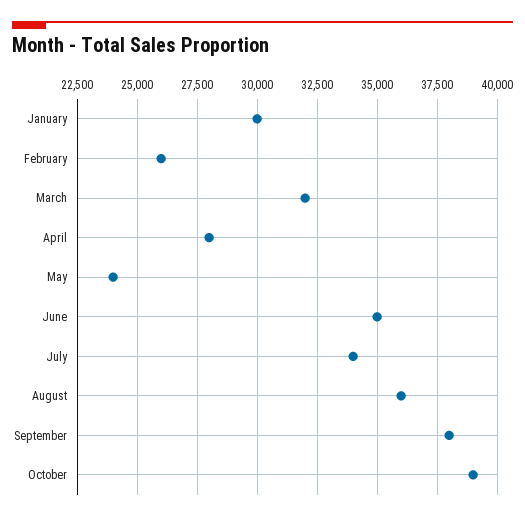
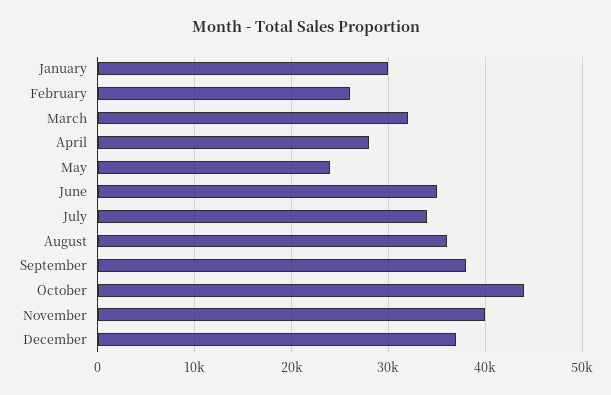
October: 39000 -> 44000
November: none -> 40000
December: none -> 37000

